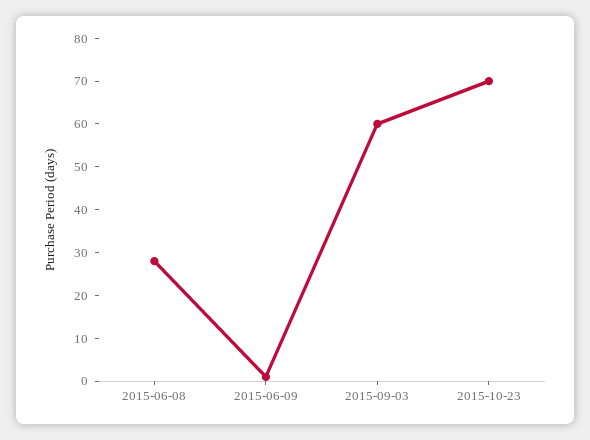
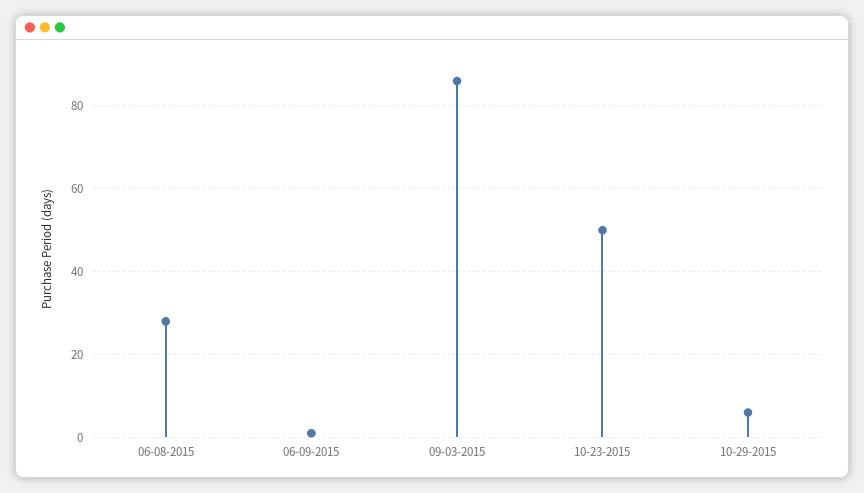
2015-09-03: 60 -> 85
2015-10-23: 70 -> 50
10-29-2015: none -> 5

